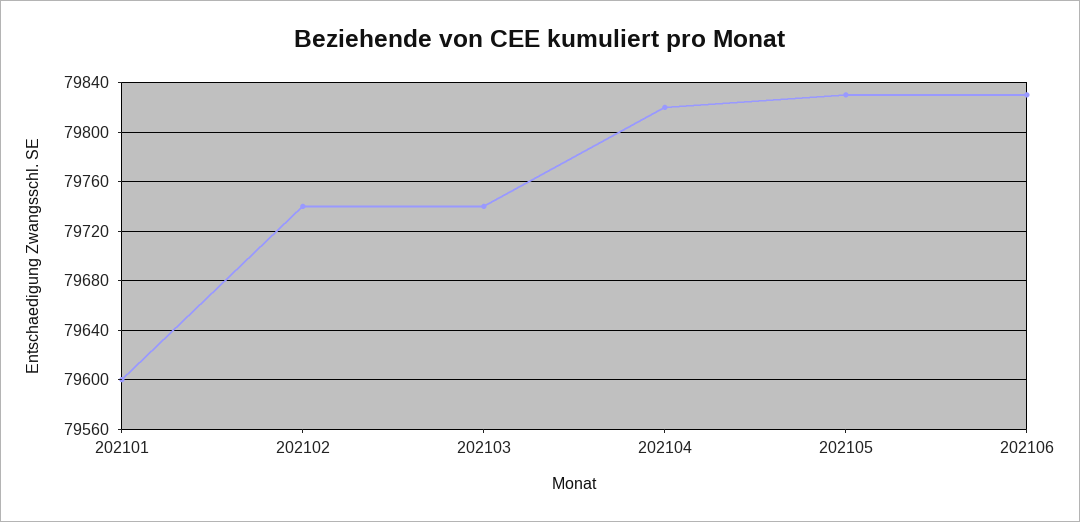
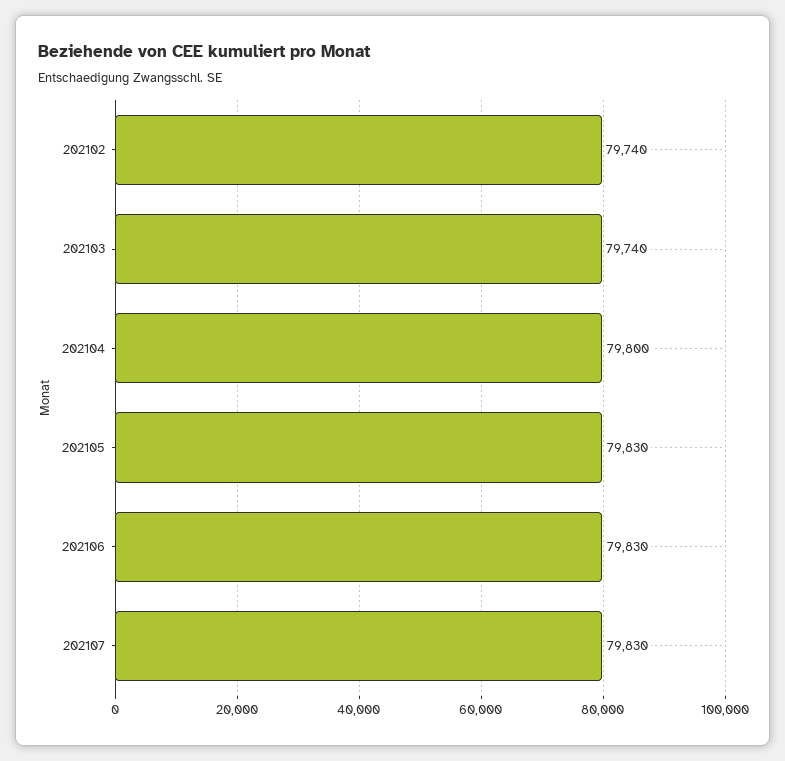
202101: 79600 -> none
202104: 79820 -> 79800
202107: none -> 79830

